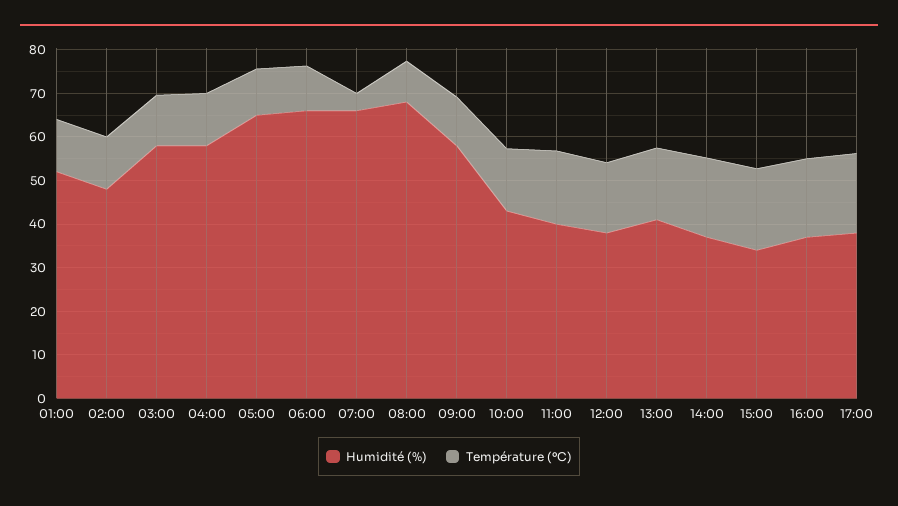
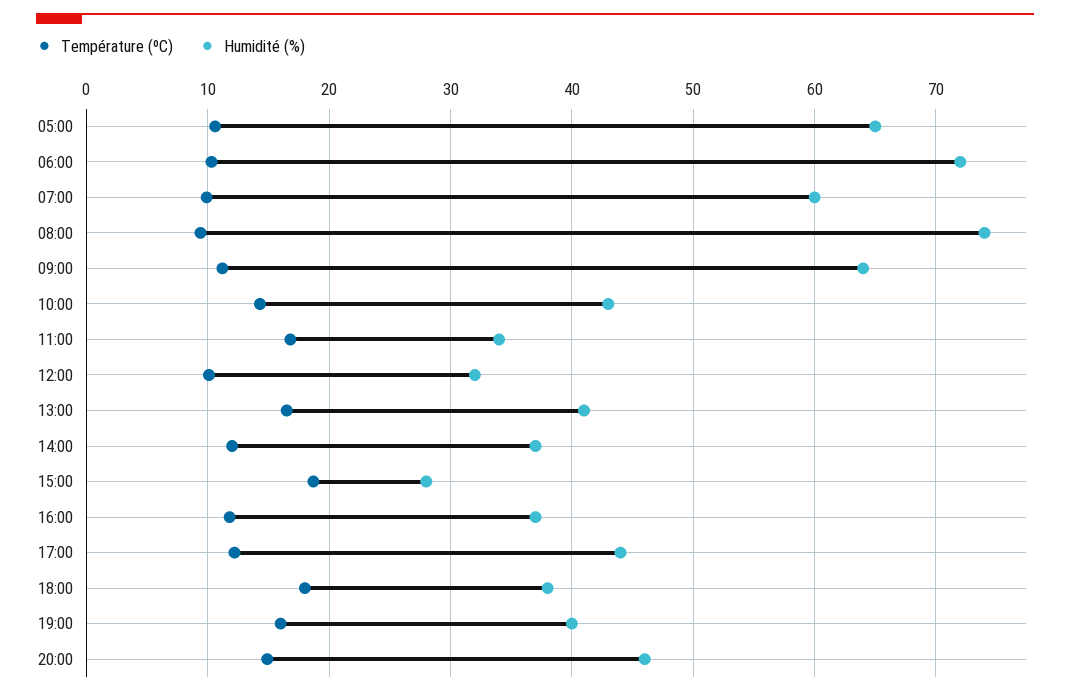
Humidité (%), 01:00: 52 -> none
Température (ºC), 01:00: 12 -> none
Humidité (%), 02:00: 48 -> none
Température (ºC), 02:00: 12 -> none
Humidité (%), 03:00: 58 -> none
Température (ºC), 03:00: 12 -> none
Humidité (%), 04:00: 58 -> none
Température (ºC), 04:00: 12 -> none
Humidité (%), 06:00: 66 -> 72
Humidité (%), 07:00: 66 -> 60
Température (ºC), 07:00: 4 -> 10
Humidité (%), 08:00: 68 -> 74
Humidité (%), 09:00: 58 -> 64
Humidité (%), 11:00: 40 -> 34
Humidité (%), 12:00: 38 -> 32
Température (ºC), 12:00: 16 -> 10
Température (ºC), 14:00: 18 -> 12
Humidité (%), 15:00: 34 -> 28
Température (ºC), 16:00: 18 -> 12
Humidité (%), 17:00: 38 -> 44
Température (ºC), 17:00: 18 -> 12
Température (ºC), 18:00: none -> 18
Humidité (%), 18:00: none -> 38
Température (ºC), 19:00: none -> 16
Humidité (%), 19:00: none -> 40
Température (ºC), 20:00: none -> 15
Humidité (%), 20:00: none -> 46

